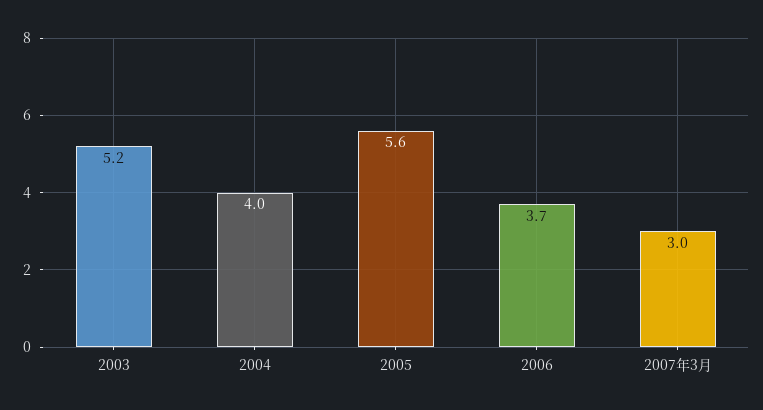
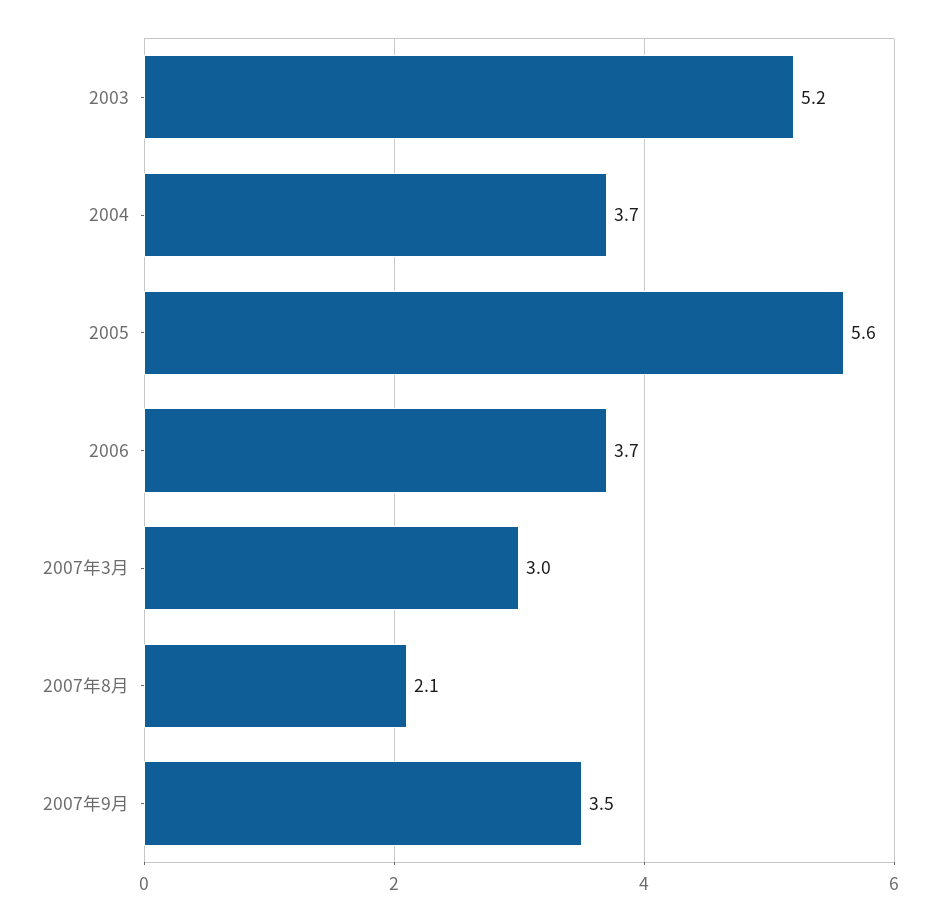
2004: 4 -> 3.7
2007年8月: none -> 2.1
2007年9月: none -> 3.5

